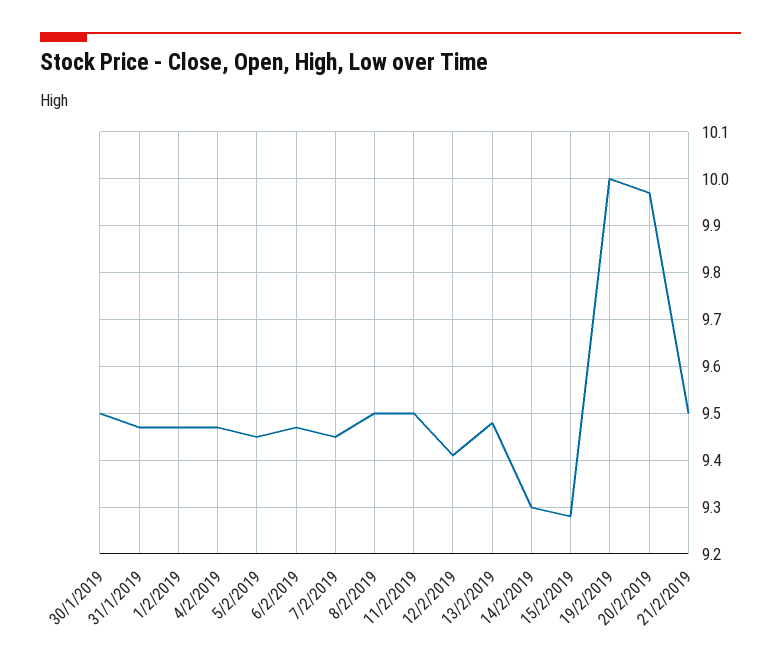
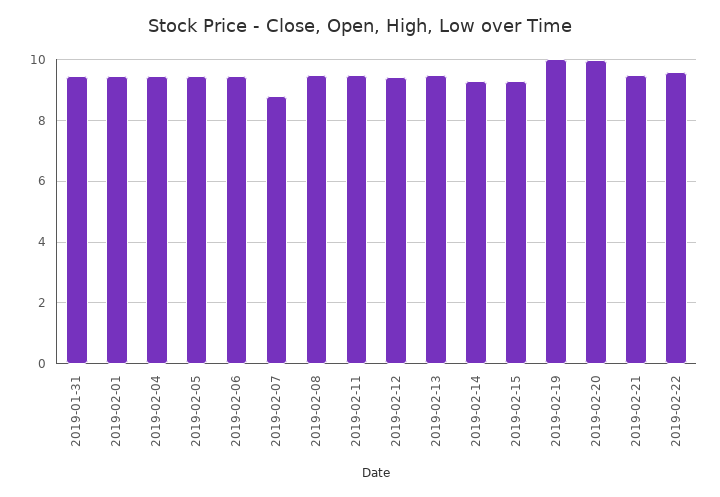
30/1/2019: 9.5 -> none
7/2/2019: 9.45 -> 8.8
2019-02-22: none -> 9.6

